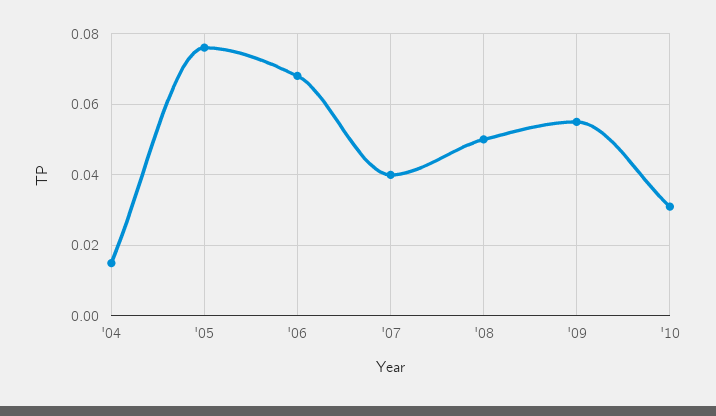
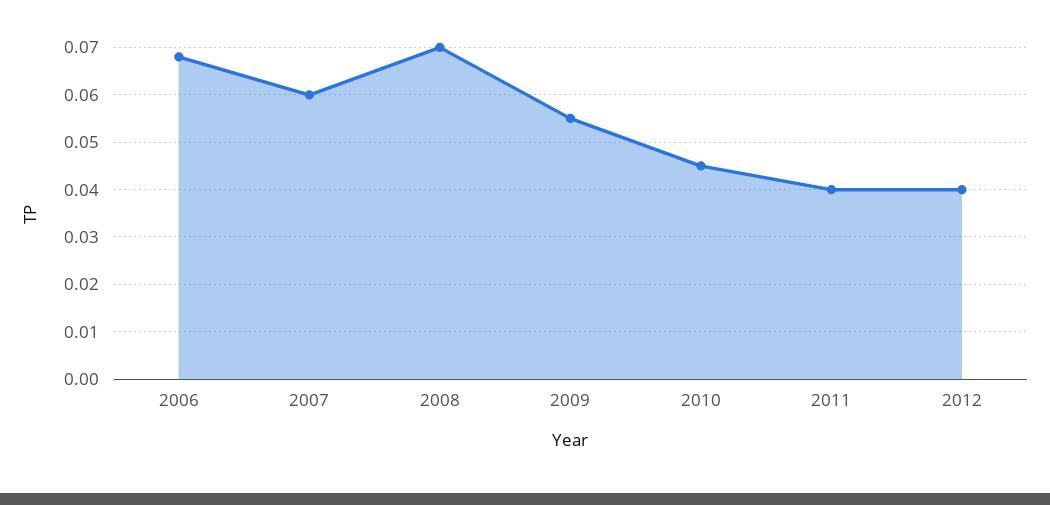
'04: 0.015 -> none
'05: 0.075 -> none
'07: 0.04 -> 0.06
'08: 0.05 -> 0.07
'10: 0.03 -> 0.045
2011: none -> 0.04
2012: none -> 0.04

